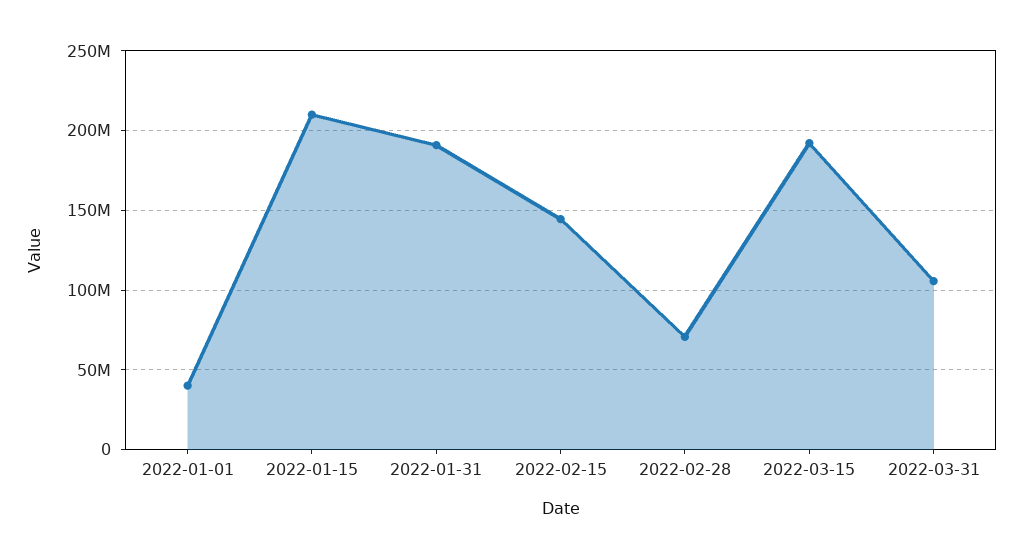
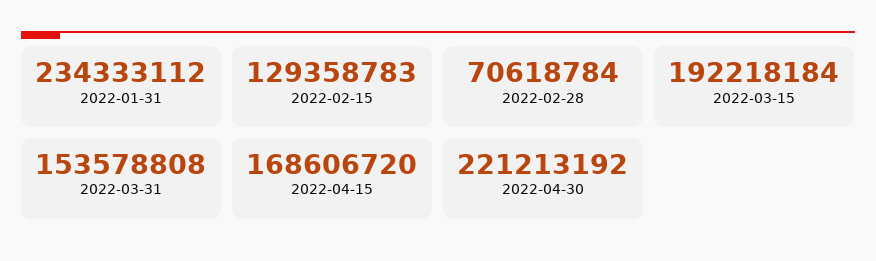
2022-01-01: 40000000 -> none
2022-01-15: 210000000 -> none
2022-01-31: 190000000 -> 234333112
2022-02-15: 145000000 -> 129358783
2022-03-31: 105000000 -> 153578808
2022-04-15: none -> 168606720
2022-04-30: none -> 221213192

